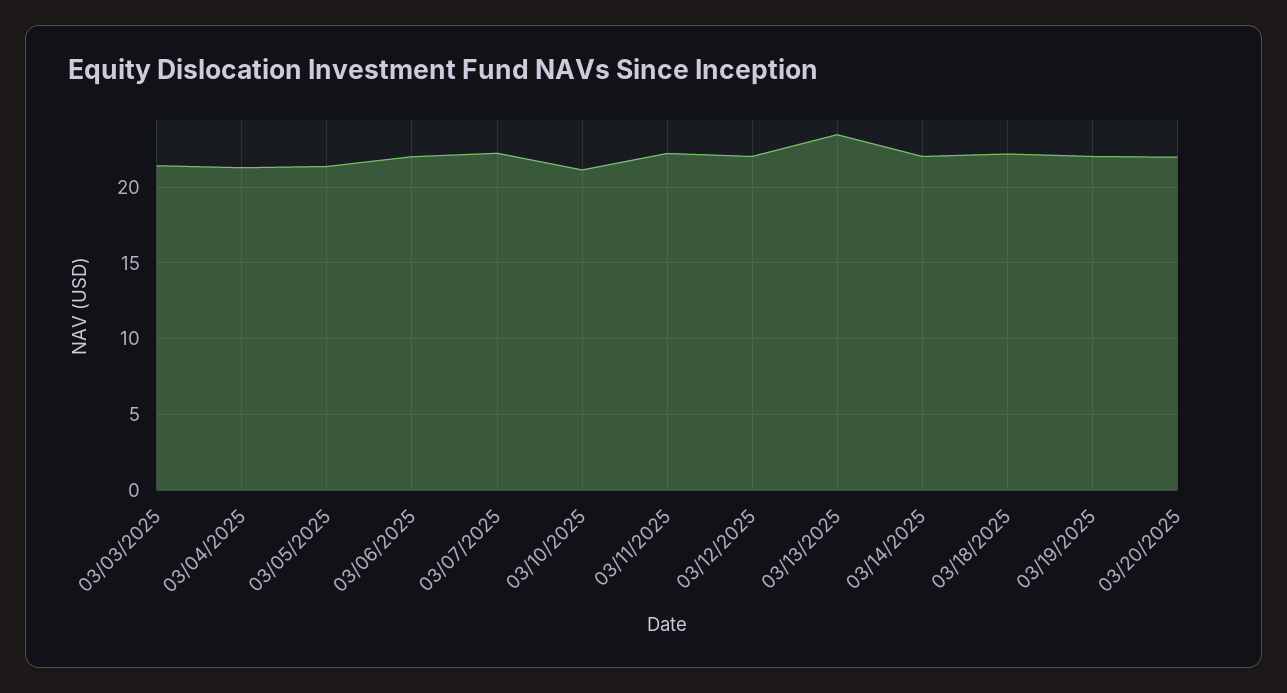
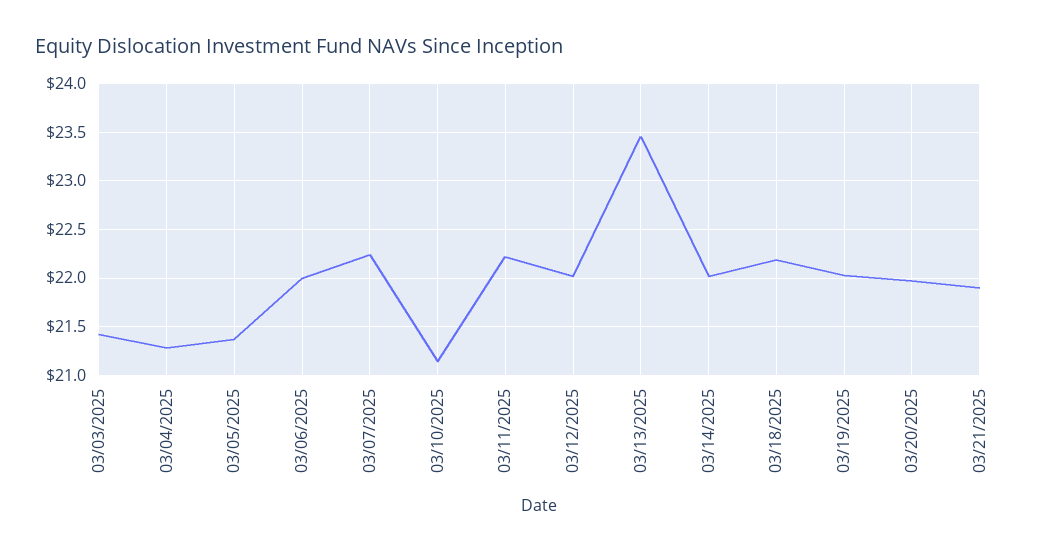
03/21/2025: none -> 21.9

